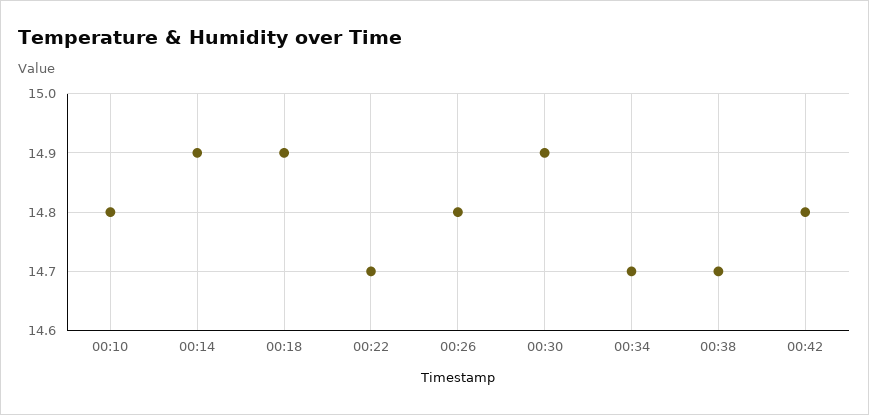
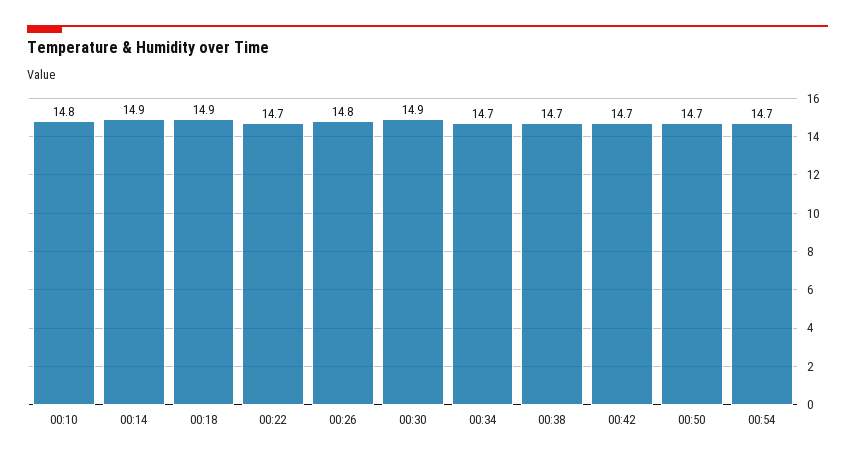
00:42: 14.8 -> 14.7
00:50: none -> 14.7
00:54: none -> 14.7

